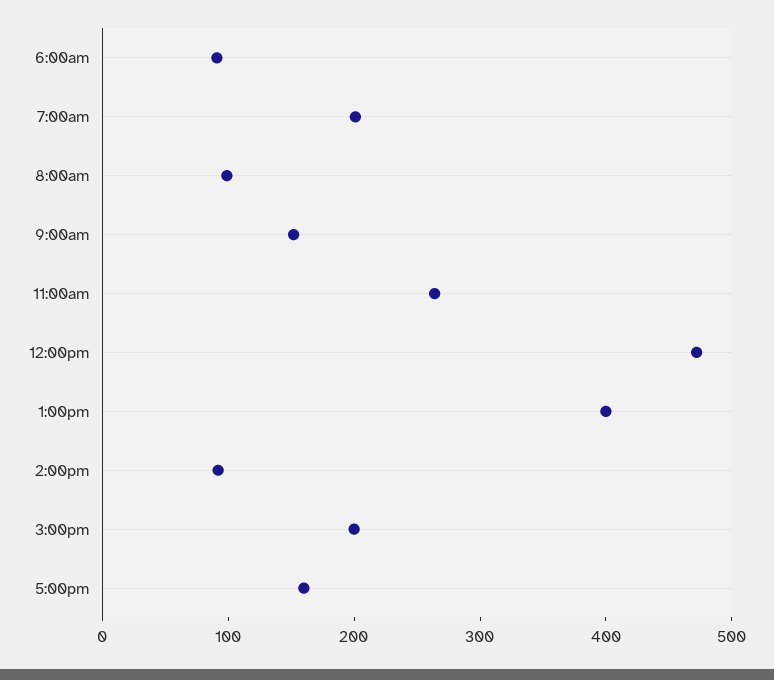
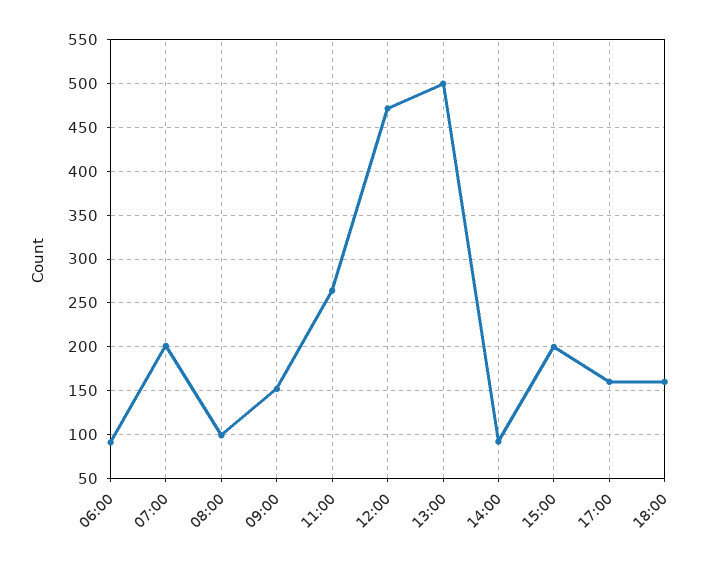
1:00pm: 400 -> 500
18:00: none -> 160

